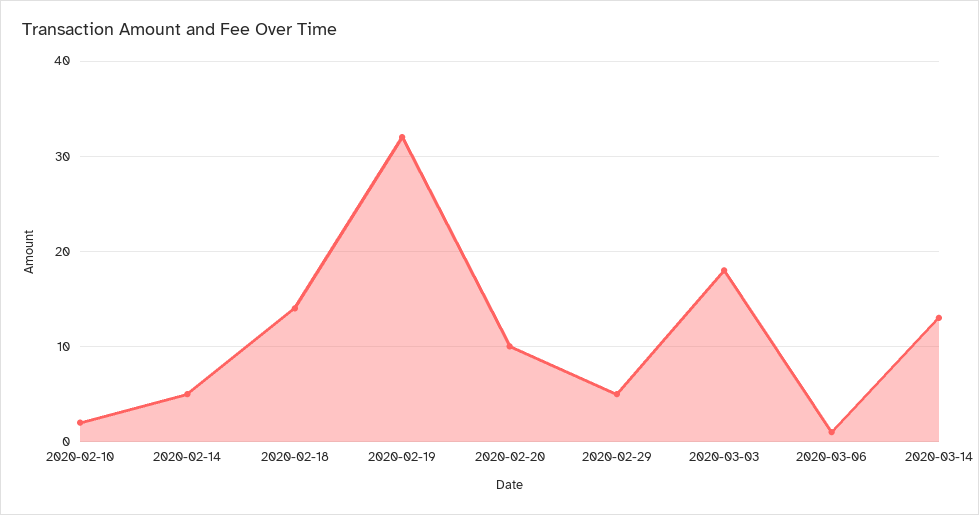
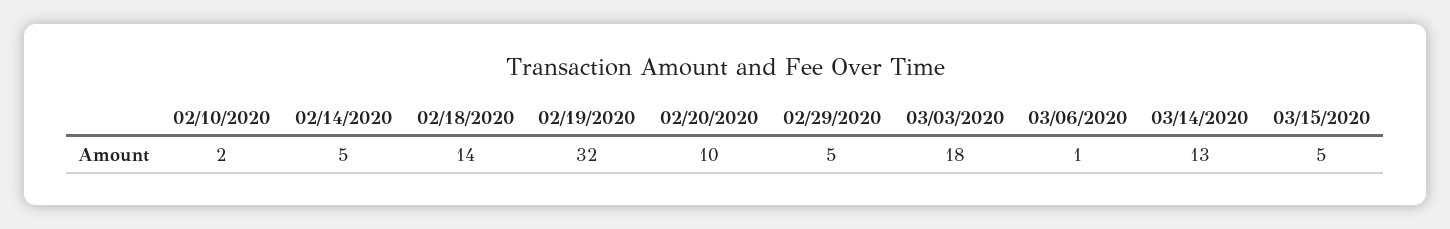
03/15/2020: none -> 5

